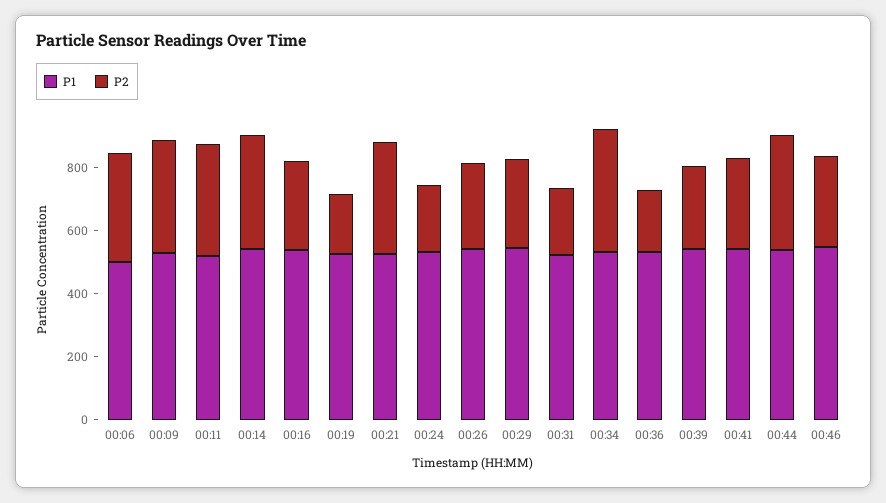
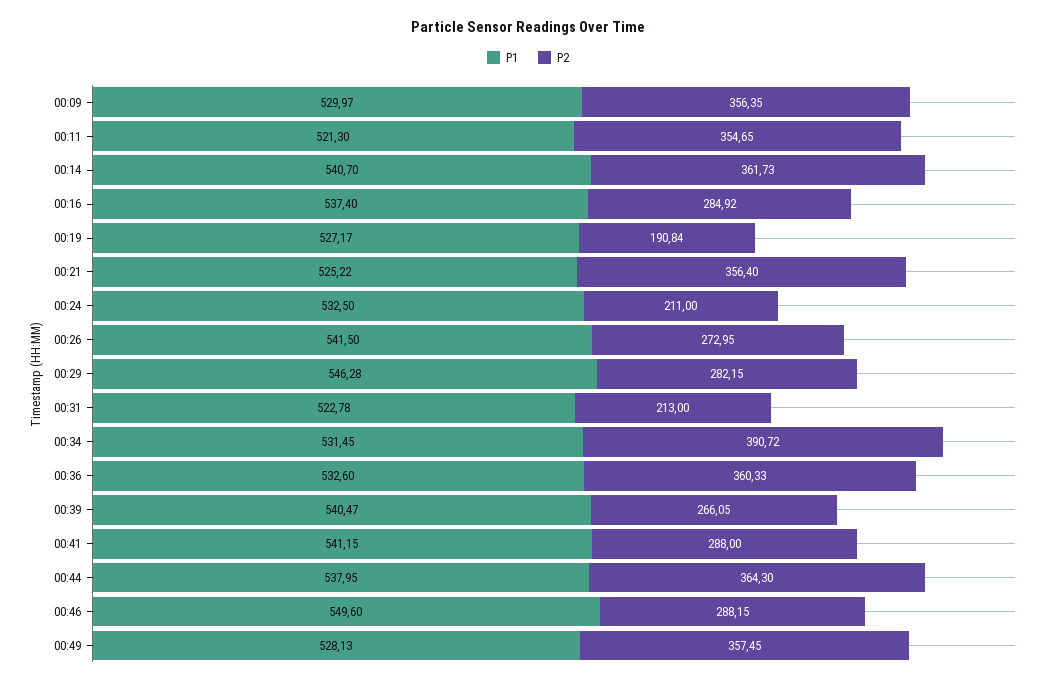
P1, 00:06: 500 -> none
P2, 00:06: 350 -> none
P2, 00:36: 200 -> 360.33
P1, 00:49: none -> 528.13
P2, 00:49: none -> 357.45

